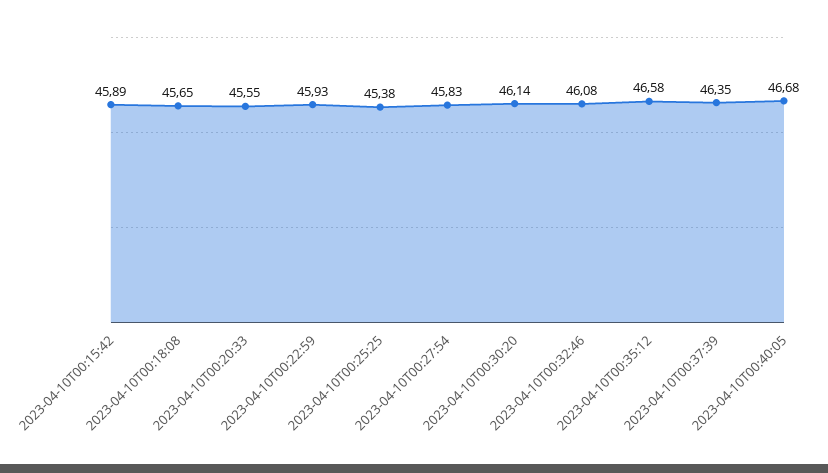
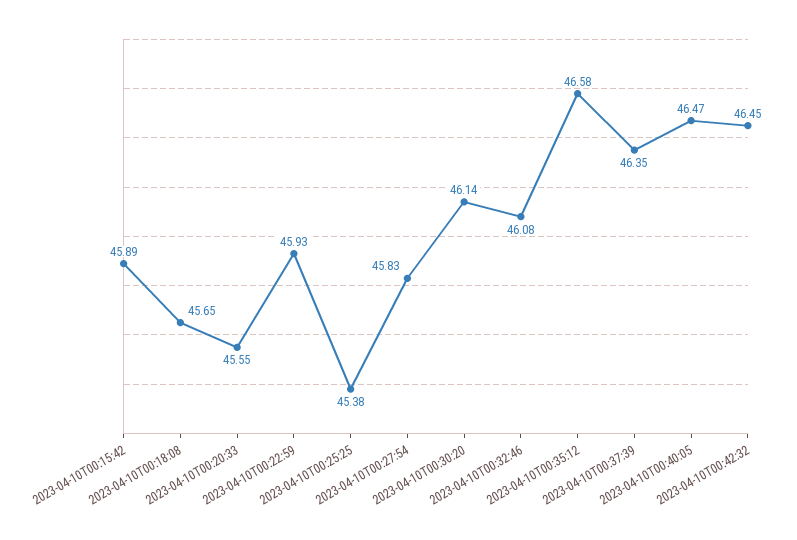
2023-04-10T00:40:05: 46.68 -> 46.47
2023-04-10T00:42:32: none -> 46.45

